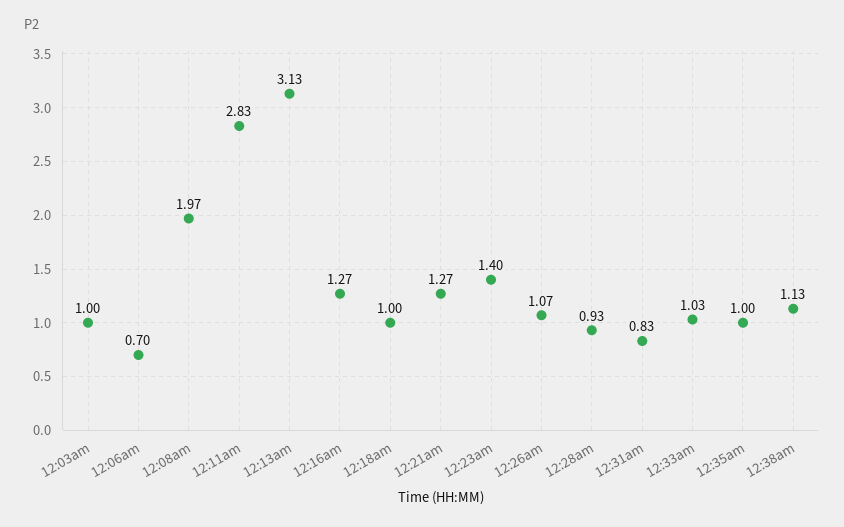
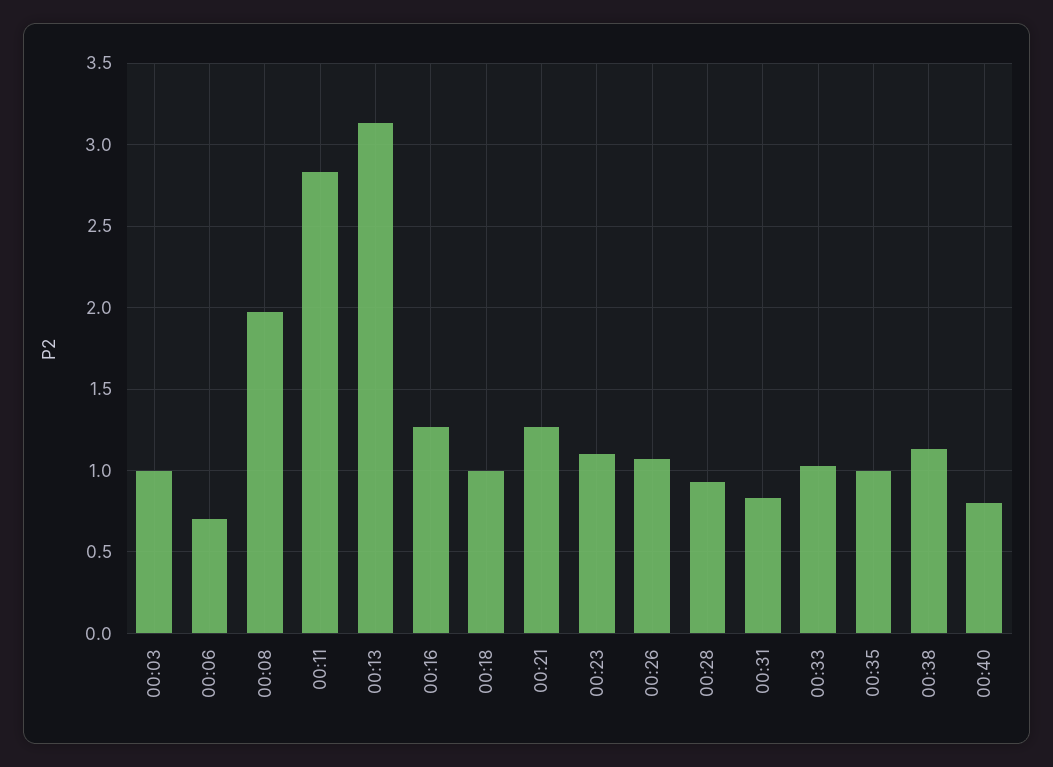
12:23am: 1.4 -> 1.1
00:40: none -> 0.8

